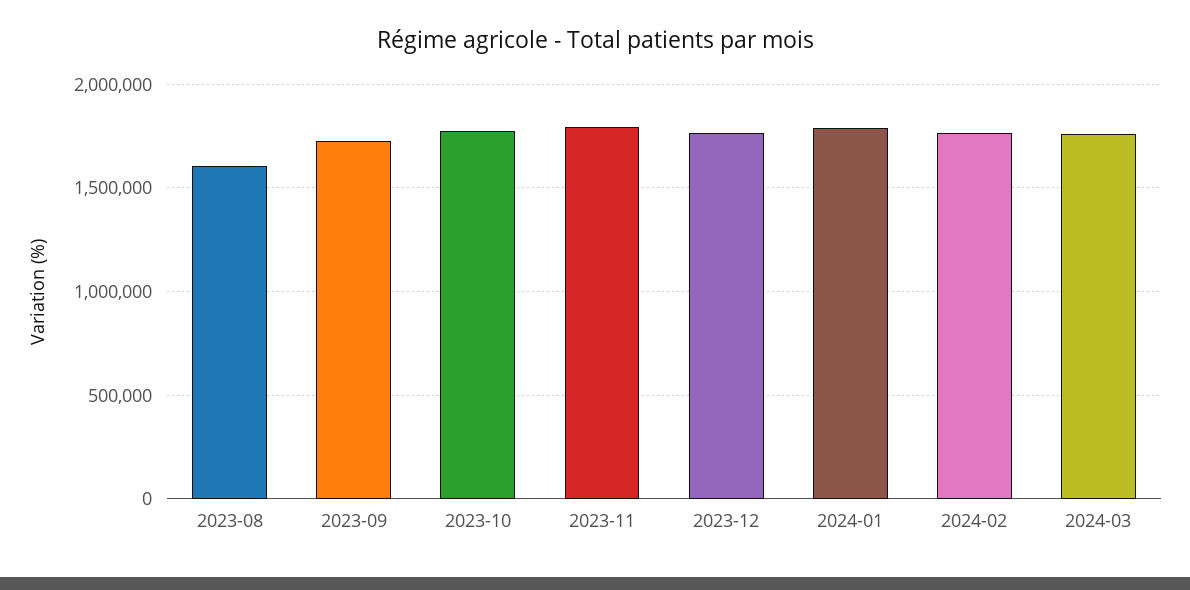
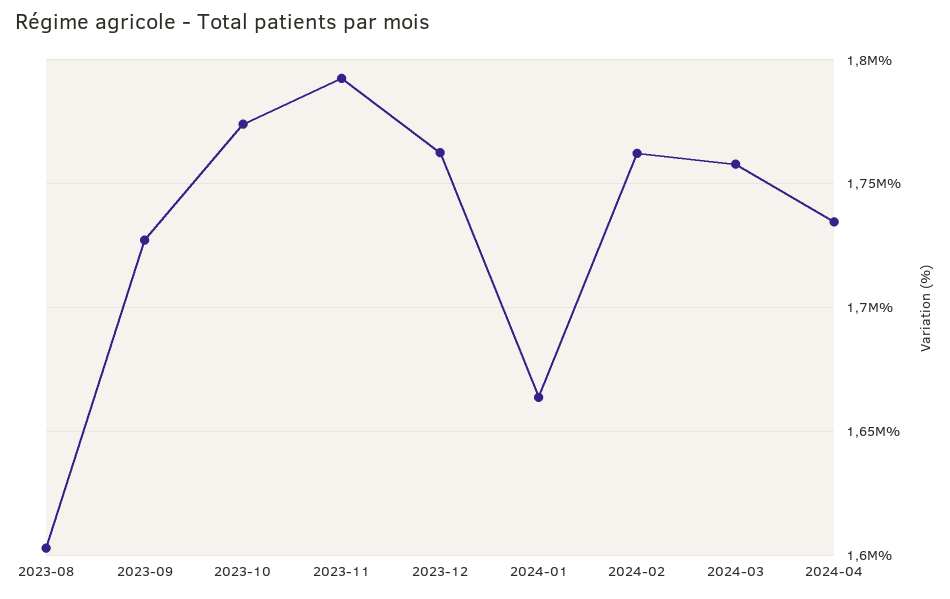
2024-01: 1800000 -> 1665000
2024-04: none -> 1735000

